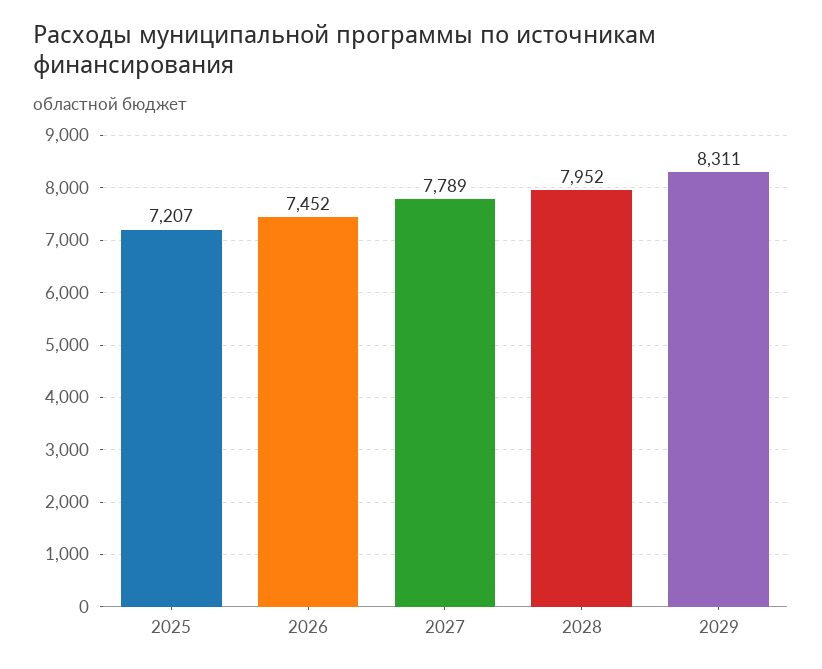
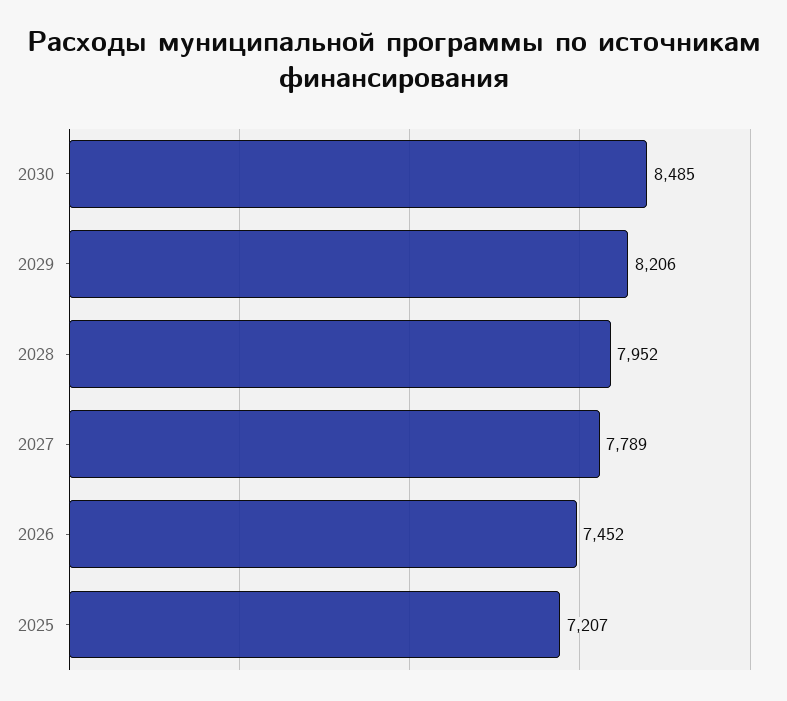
2029: 8311 -> 8206
2030: none -> 8485

